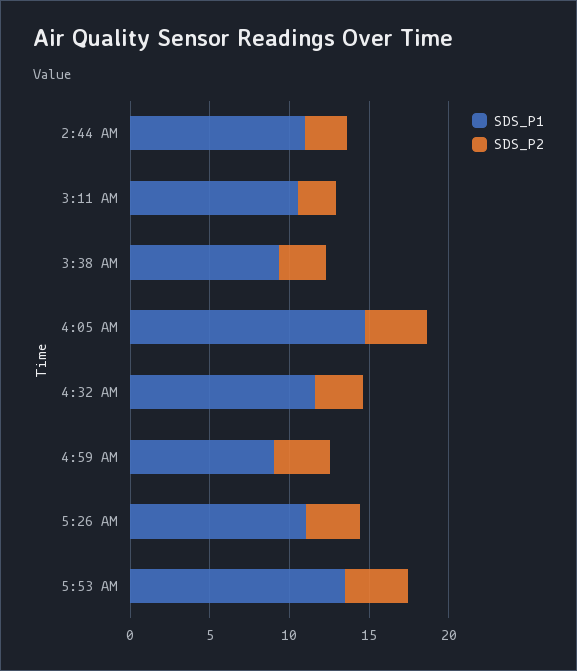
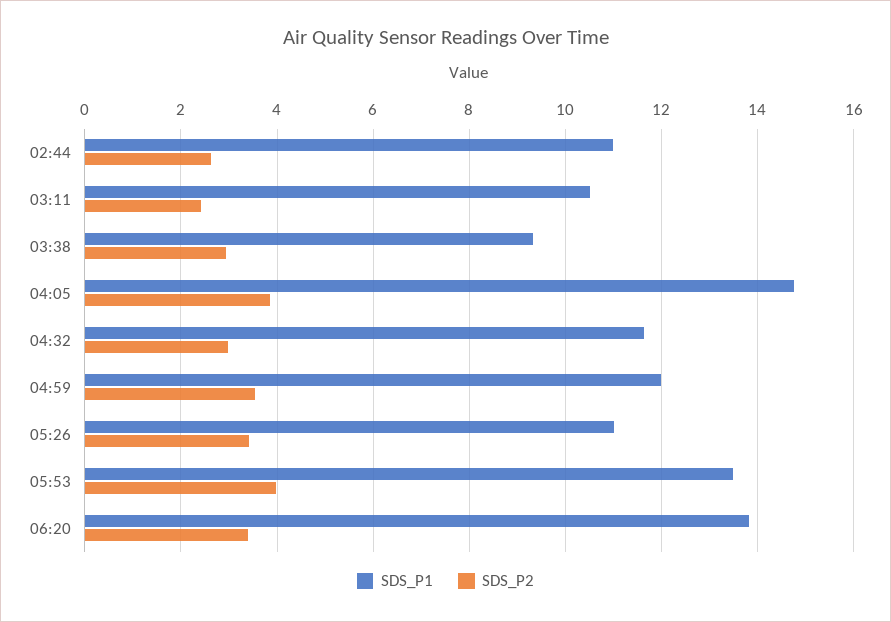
SDS_P1, 4:59 AM: 9 -> 12
SDS_P1, 06:20: none -> 13.8
SDS_P2, 06:20: none -> 3.4

